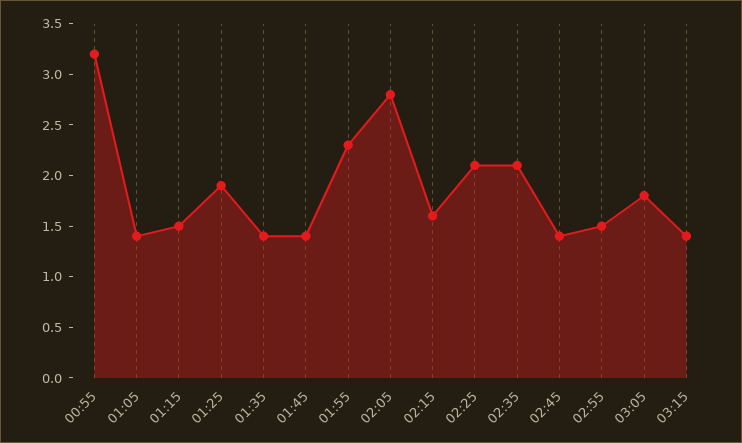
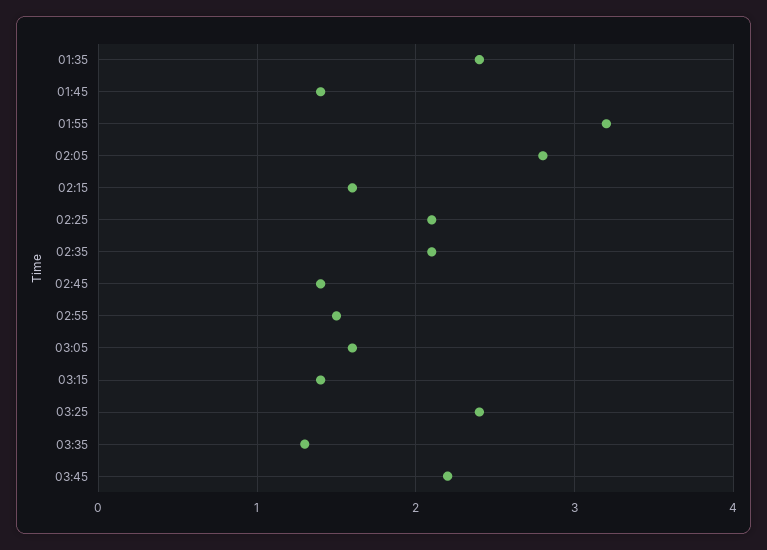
00:55: 3.2 -> none
01:05: 1.4 -> none
01:15: 1.5 -> none
01:25: 1.9 -> none
01:35: 1.4 -> 2.4
01:55: 2.3 -> 3.2
03:05: 1.8 -> 1.6
03:25: none -> 2.4
03:35: none -> 1.3
03:45: none -> 2.2

